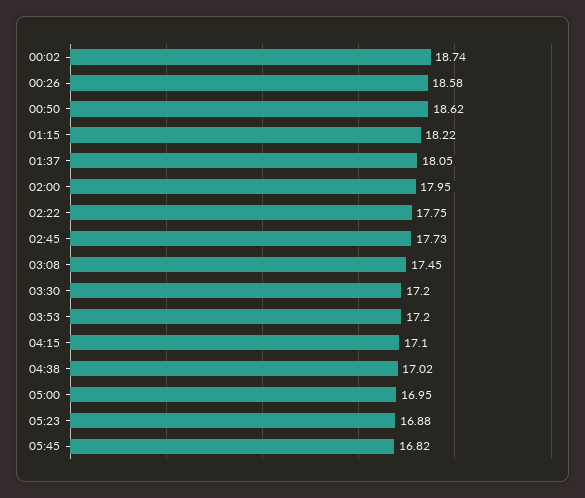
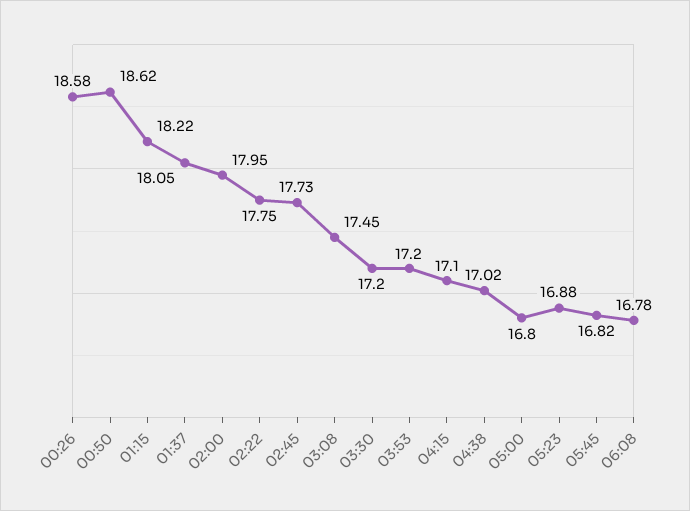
00:02: 18.74 -> none
05:00: 16.95 -> 16.8
06:08: none -> 16.78

